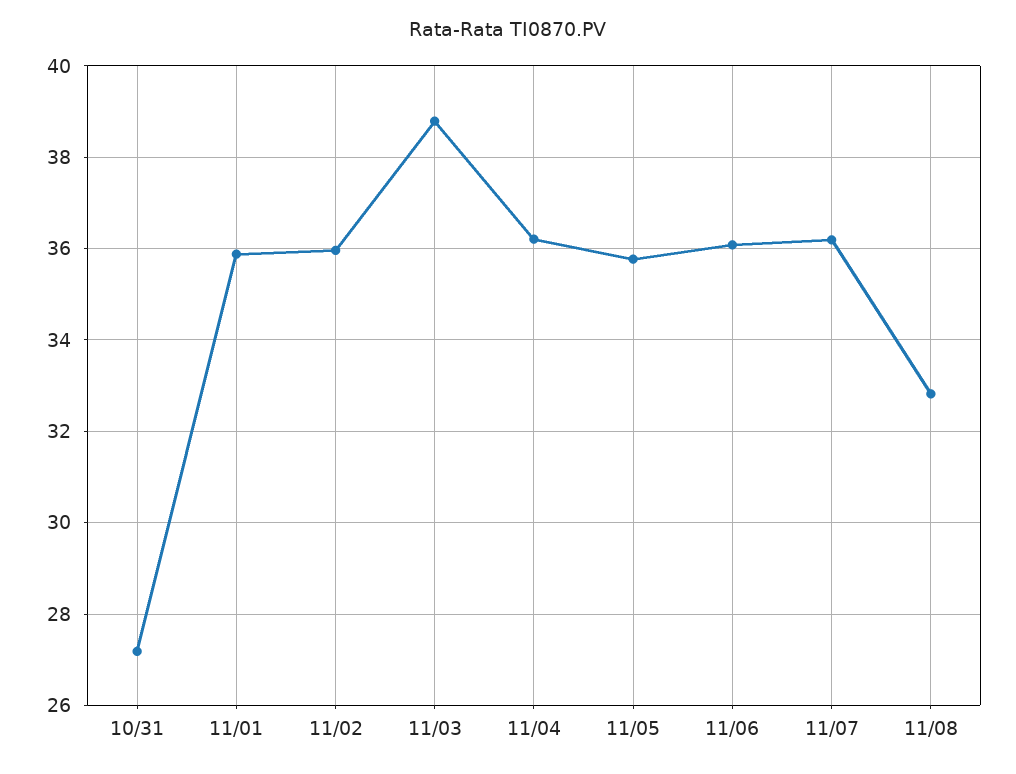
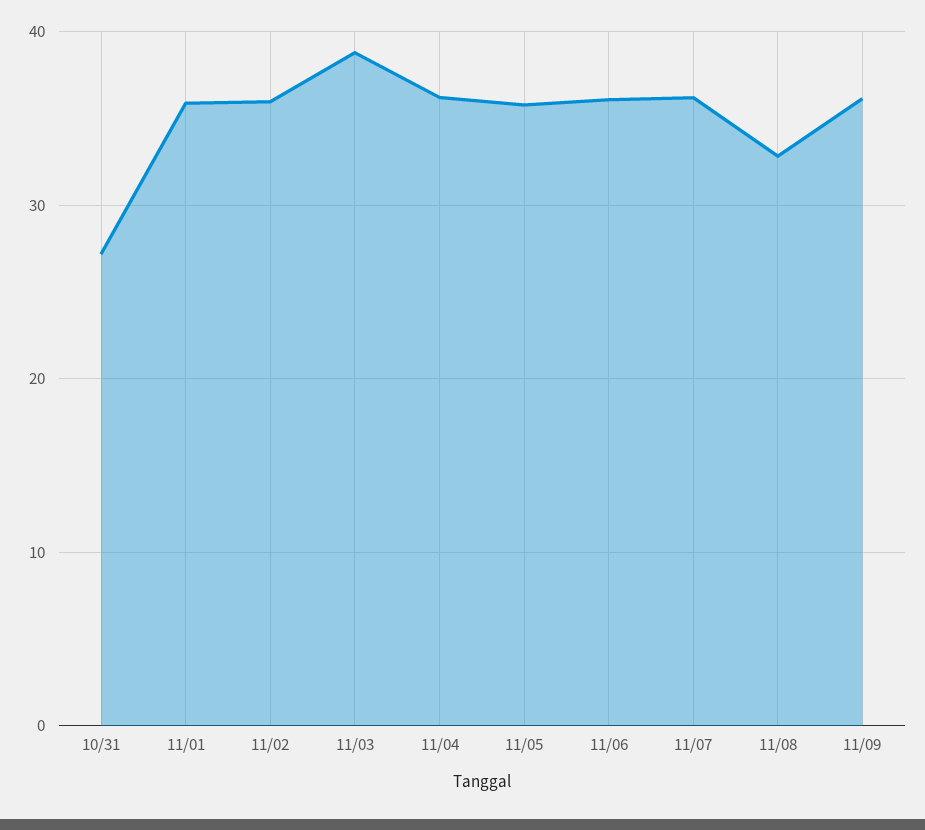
11/09: none -> 36

